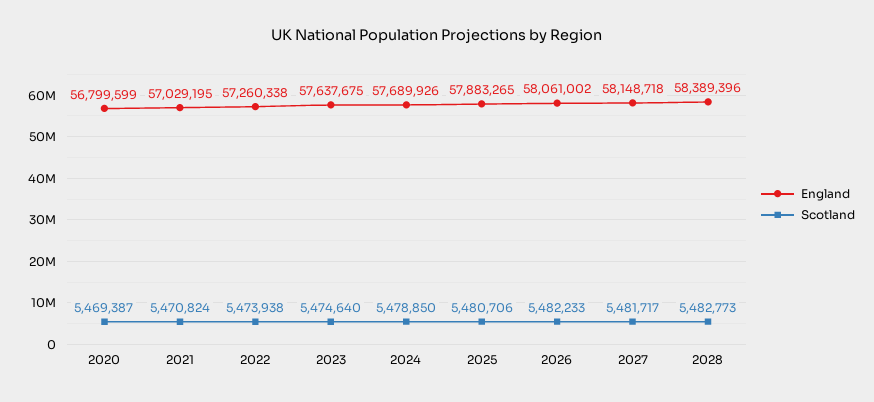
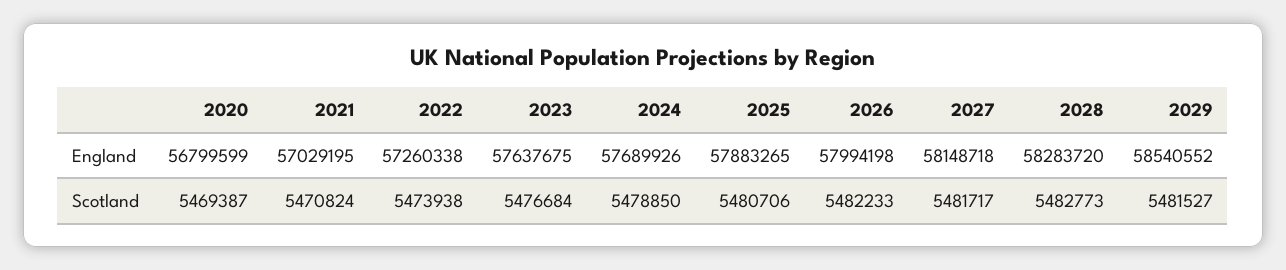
Scotland, 2023: 5474640 -> 5476684
England, 2026: 58061002 -> 57994198
England, 2028: 58389396 -> 58283720
England, 2029: none -> 58540552
Scotland, 2029: none -> 5481527

